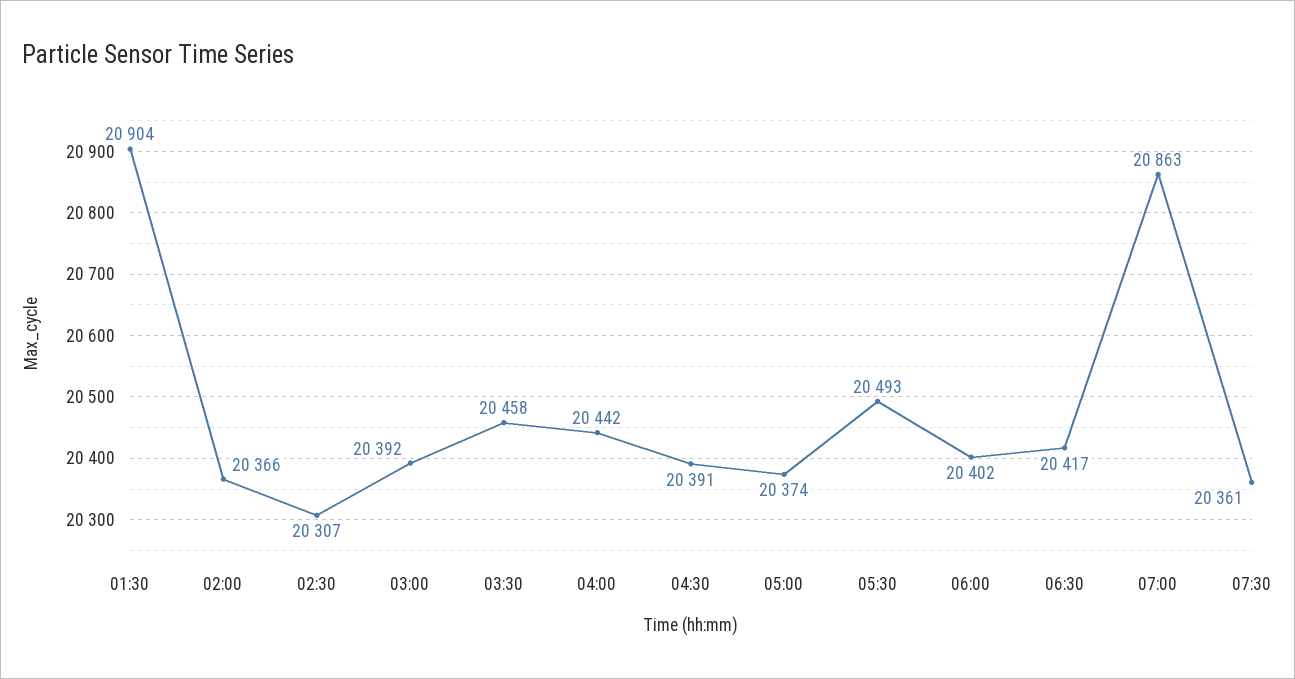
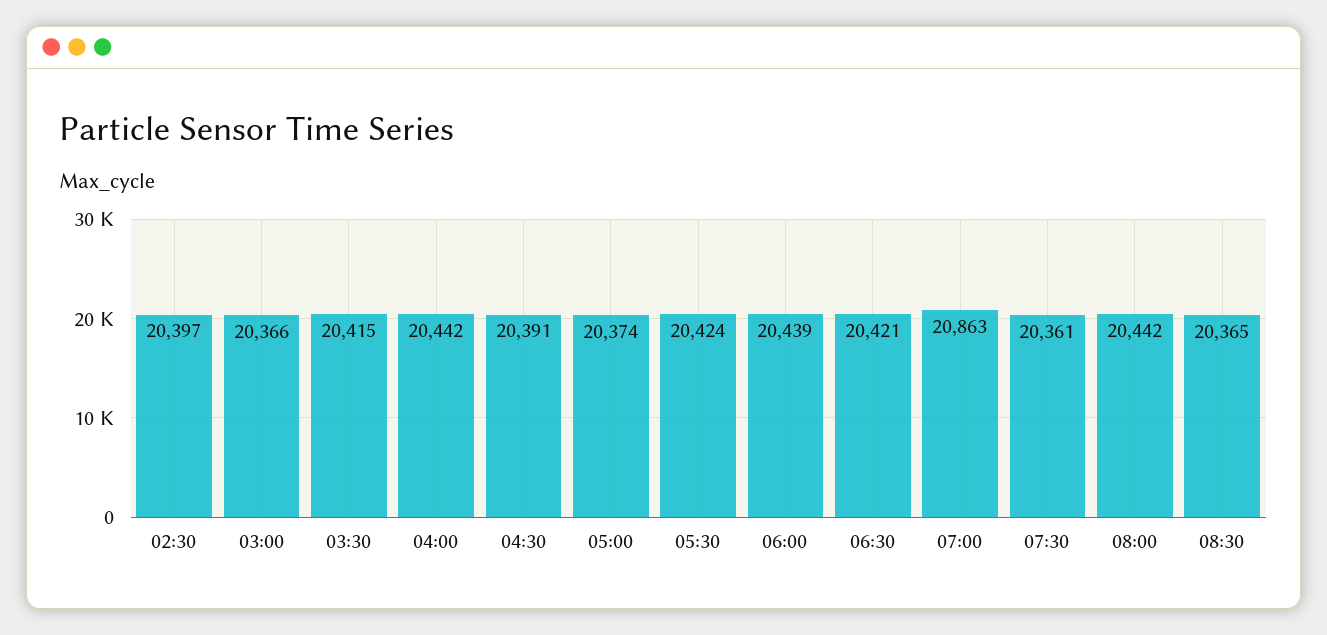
01:30: 20904 -> none
02:00: 20366 -> none
02:30: 20307 -> 20397
03:00: 20392 -> 20366
03:30: 20458 -> 20415
05:30: 20493 -> 20424
06:00: 20402 -> 20439
06:30: 20417 -> 20421
08:00: none -> 20442
08:30: none -> 20365

